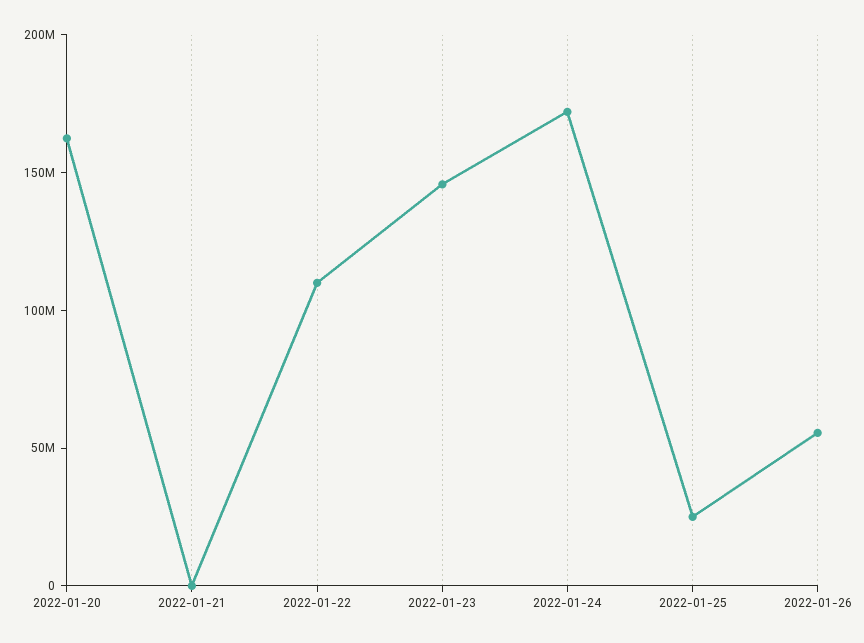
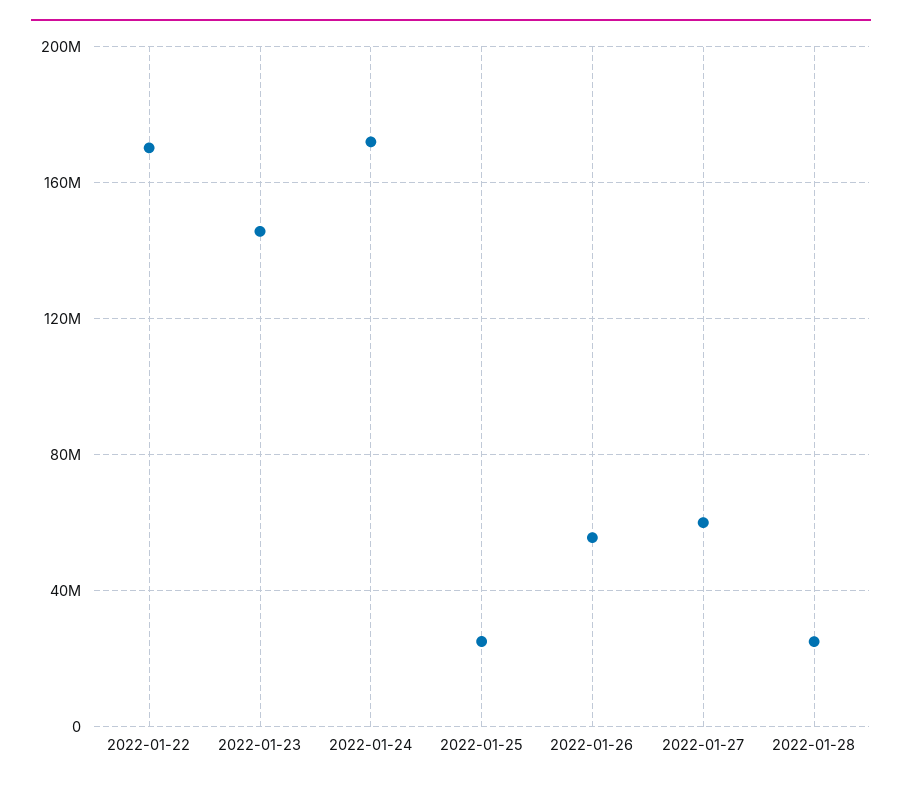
2022-01-20: 160000000 -> none
2022-01-21: 0 -> none
2022-01-22: 110000000 -> 170000000
2022-01-27: none -> 60000000
2022-01-28: none -> 25000000

